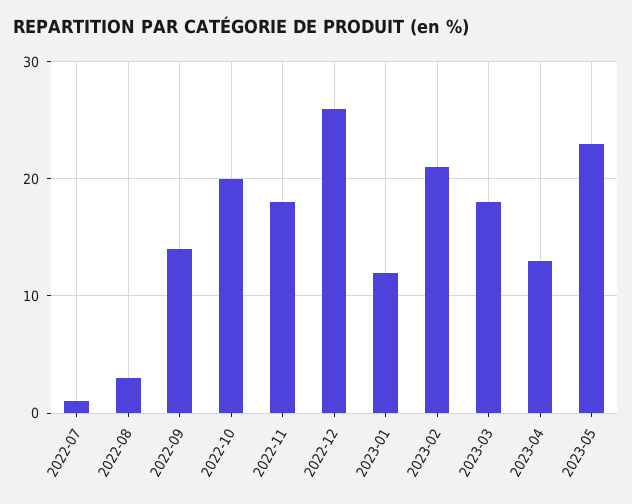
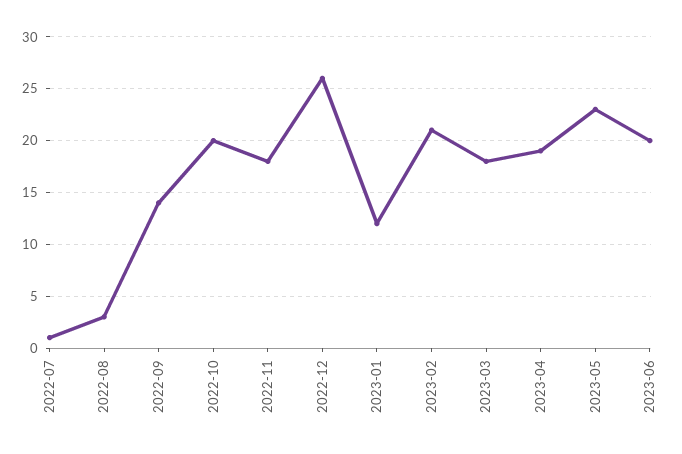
2023-04: 13 -> 19
2023-06: none -> 20

